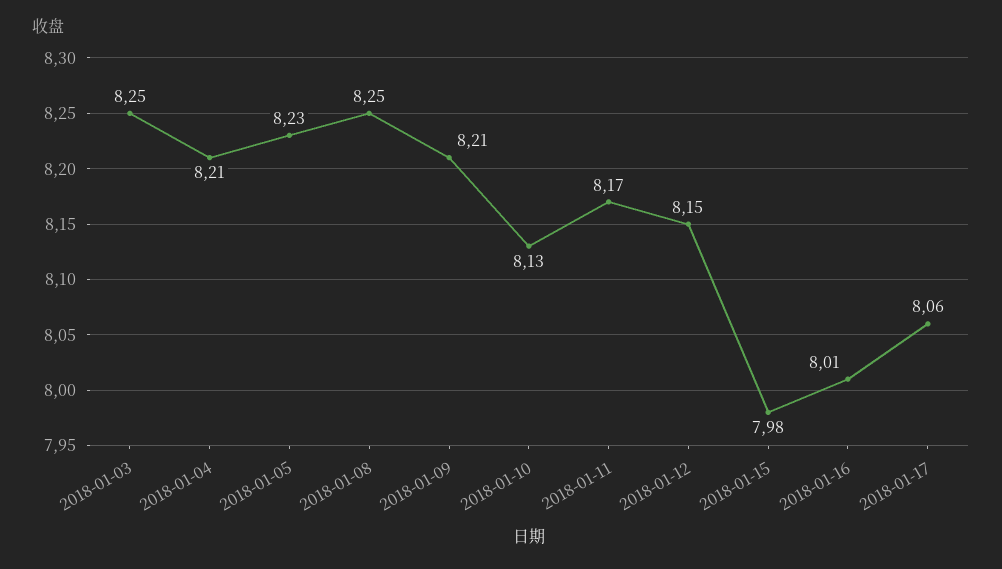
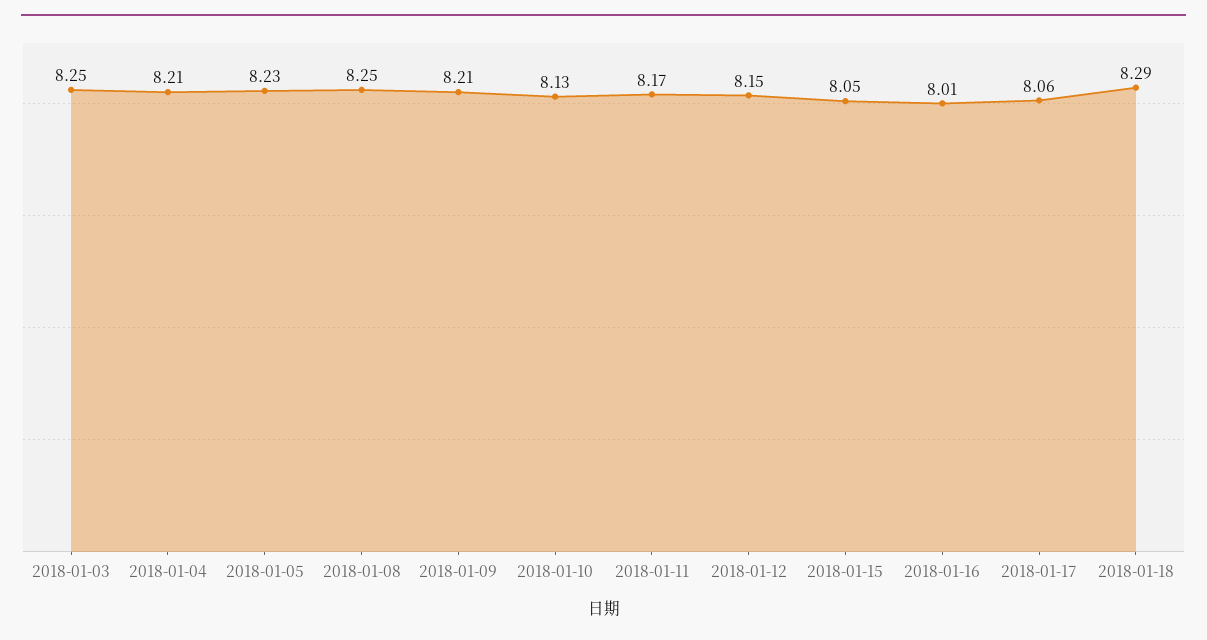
2018-01-15: 7.98 -> 8.05
2018-01-18: none -> 8.29

